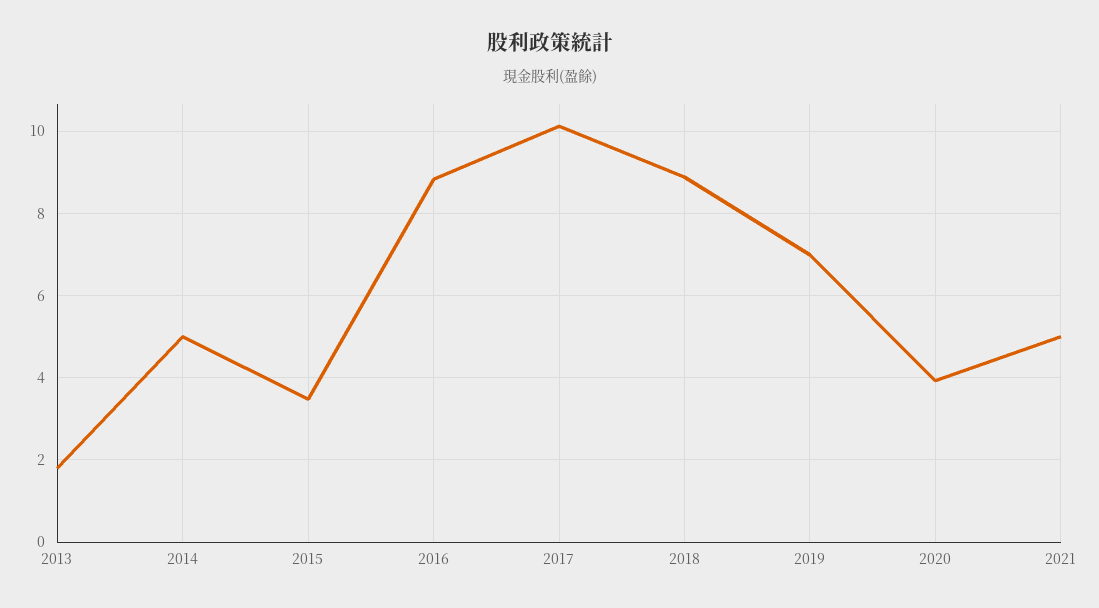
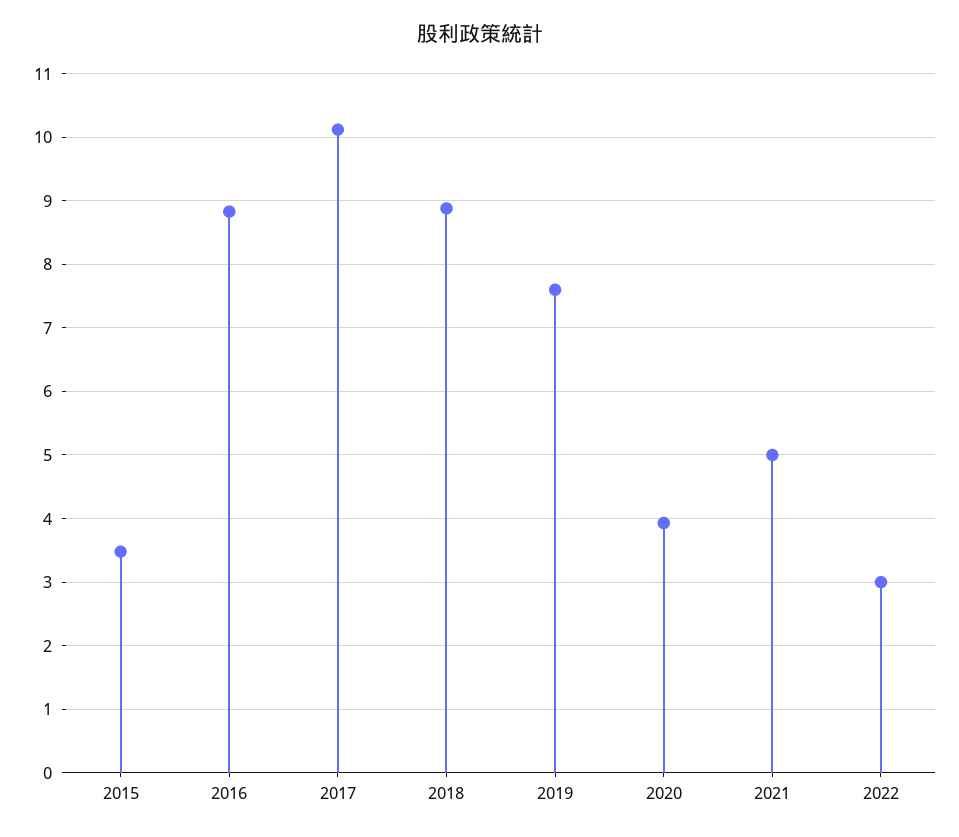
2013: 1.8 -> none
2014: 5 -> none
2019: 7 -> 7.6
2022: none -> 3

